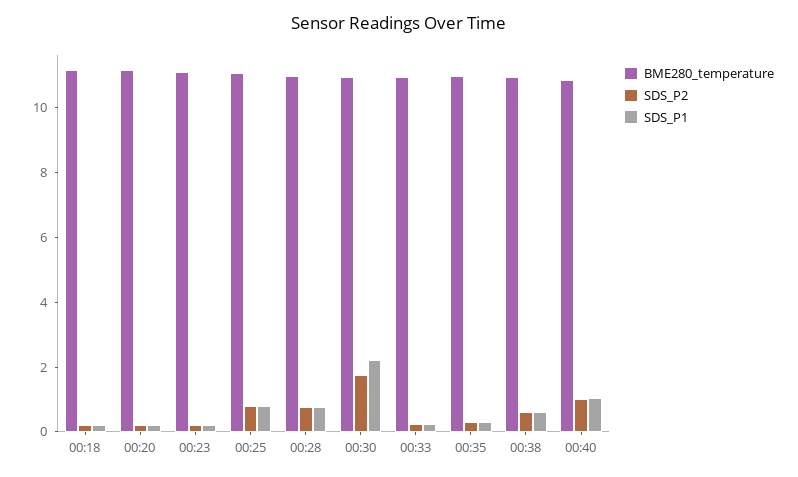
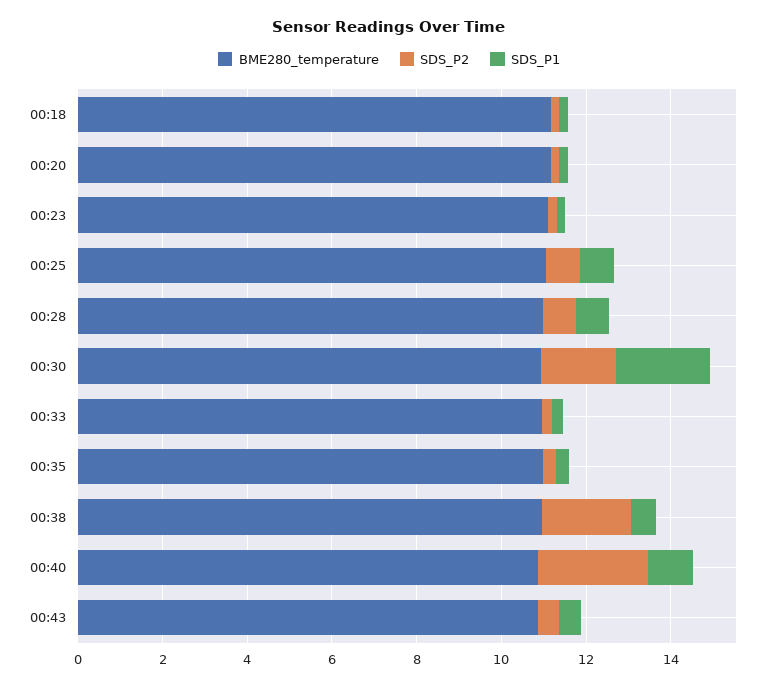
SDS_P2, 00:38: 0.5 -> 2
SDS_P2, 00:40: 1 -> 2.5
BME280_temperature, 00:43: none -> 11
SDS_P2, 00:43: none -> 0.5
SDS_P1, 00:43: none -> 0.5

